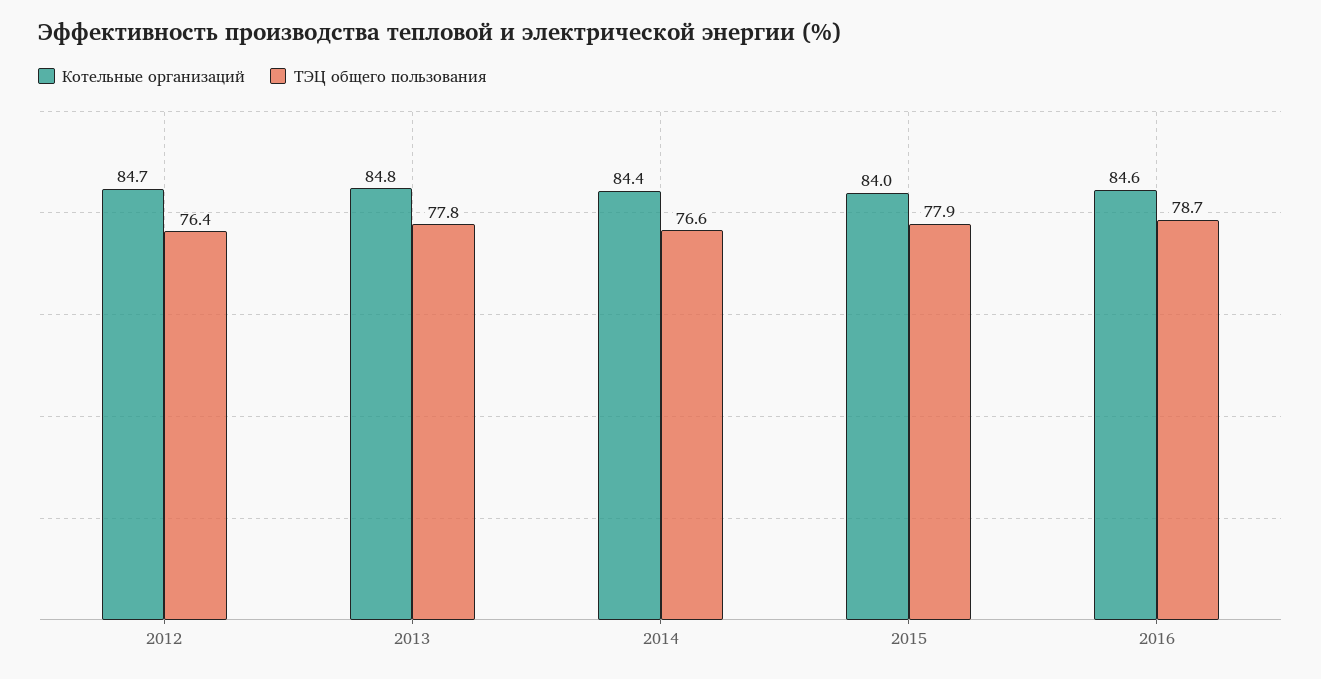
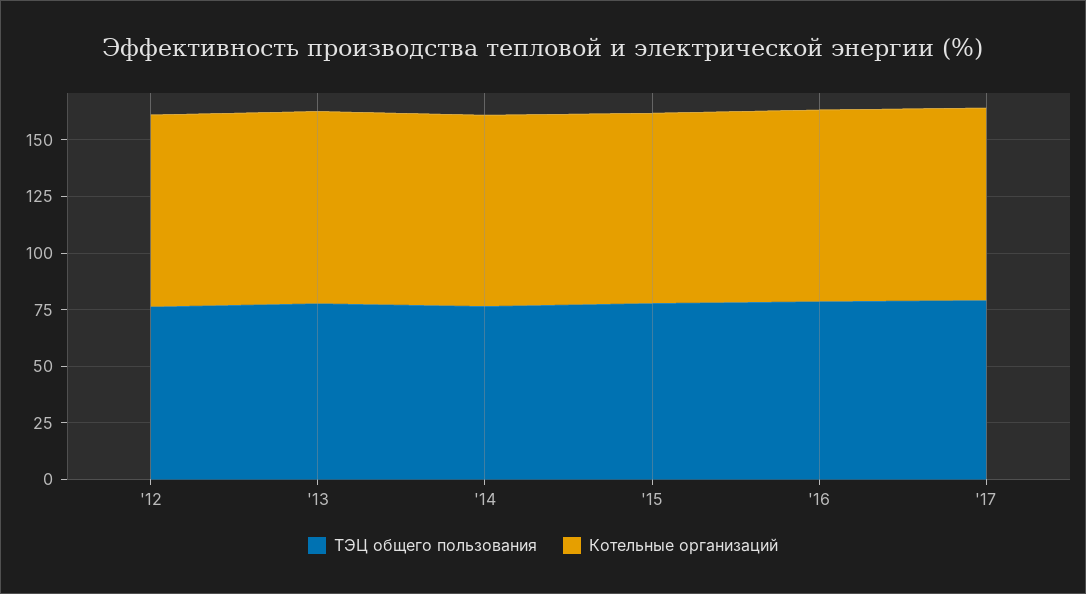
ТЭЦ общего пользования, '17: none -> 80
Котельные организаций, '17: none -> 85

